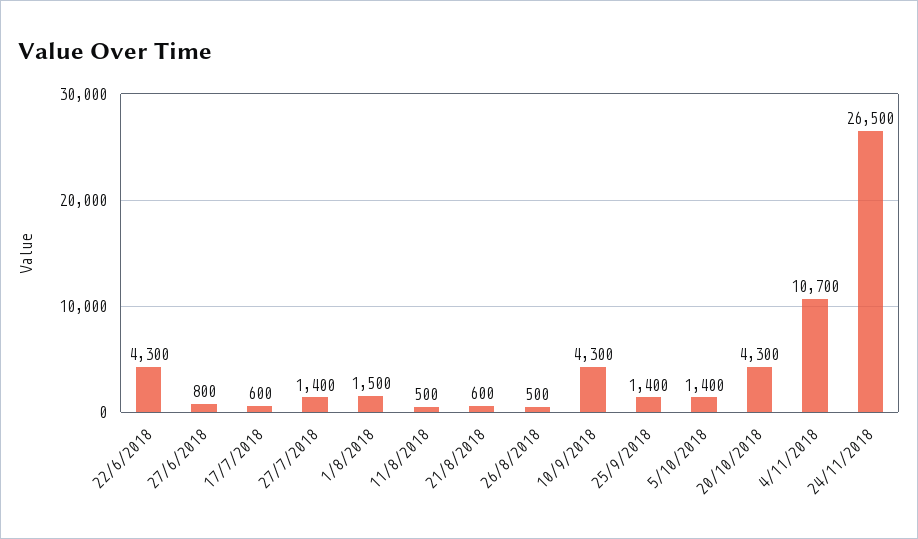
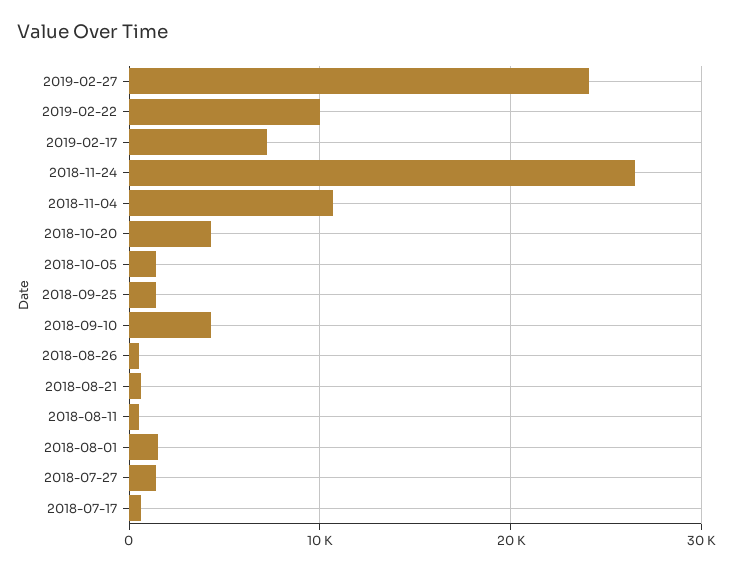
22/6/2018: 4300 -> none
27/6/2018: 800 -> none
2019-02-27: none -> 24000
2019-02-22: none -> 10000
2019-02-17: none -> 7000

